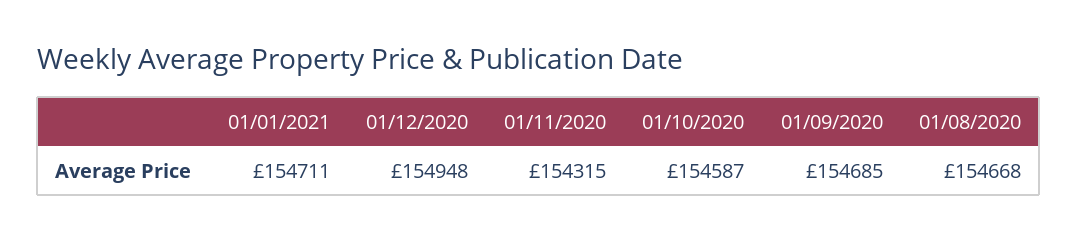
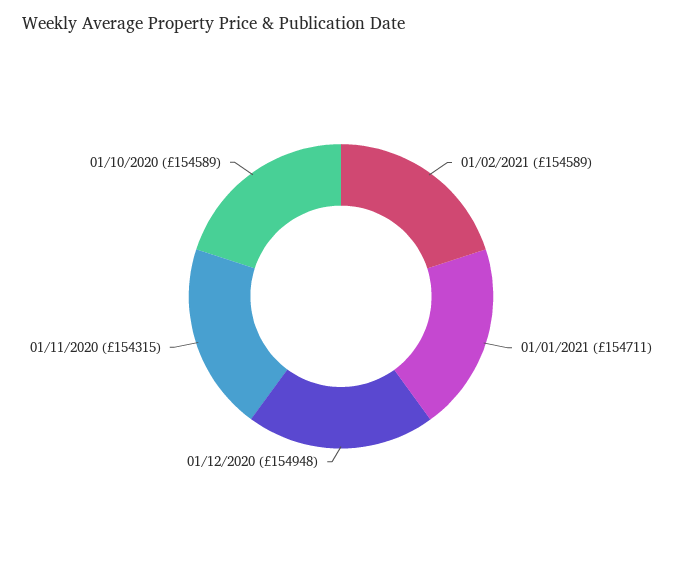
01/10/2020: 154587 -> 154589
01/09/2020: 154685 -> none
01/08/2020: 154668 -> none
01/02/2021: none -> 154589

